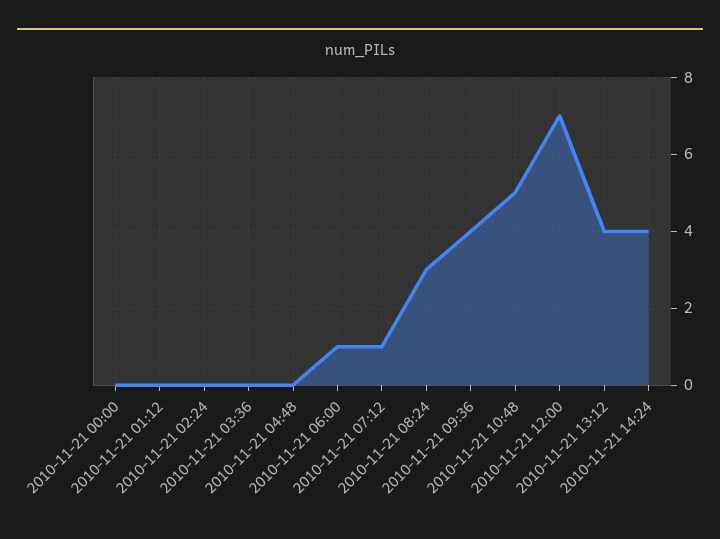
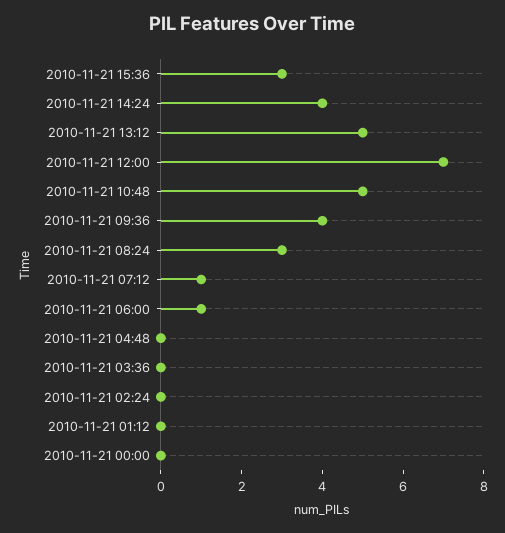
2010-11-21 13:12: 4 -> 5
2010-11-21 15:36: none -> 3

